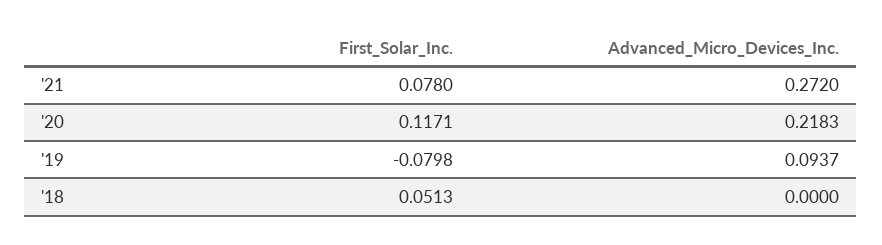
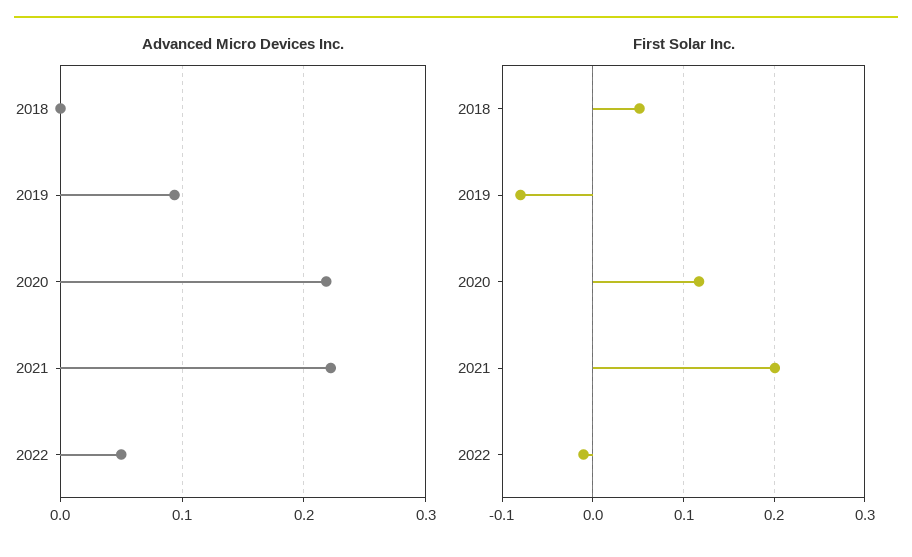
First_Solar_Inc., '21: 0.078 -> 0.2
Advanced_Micro_Devices_Inc., '21: 0.272 -> 0.22
Advanced_Micro_Devices_Inc., 2022: none -> 0.05
First_Solar_Inc., 2022: none -> -0.01

